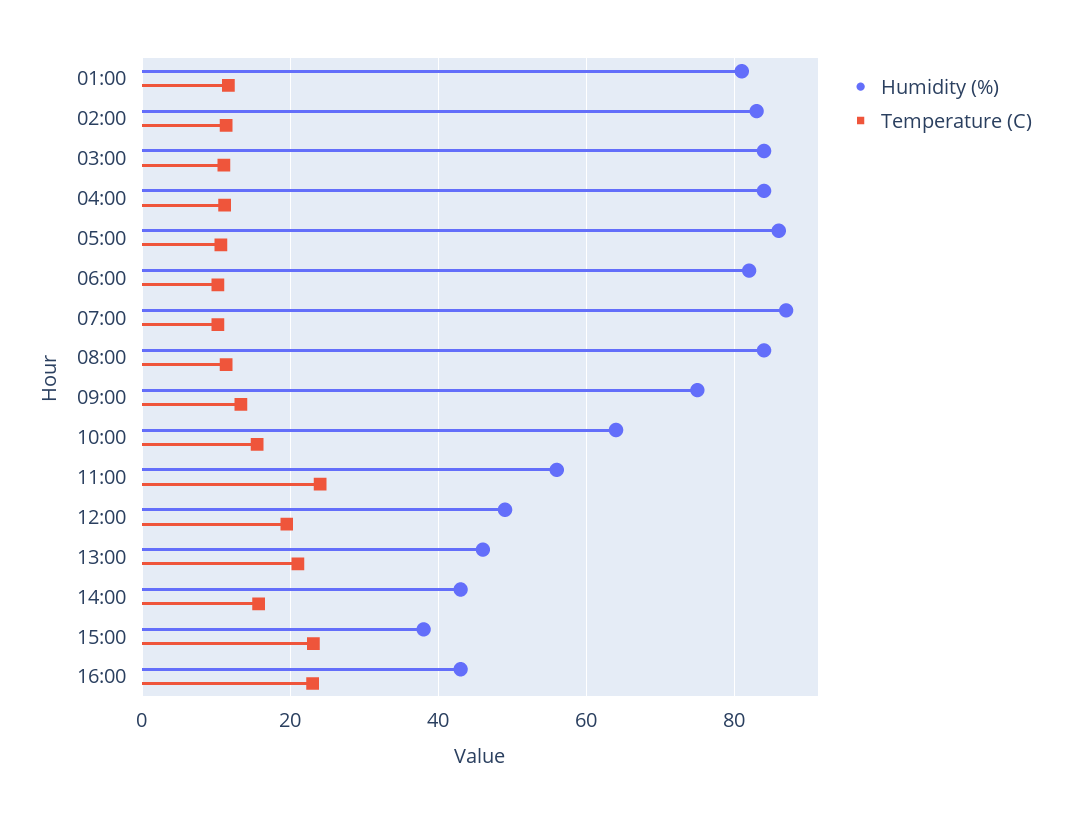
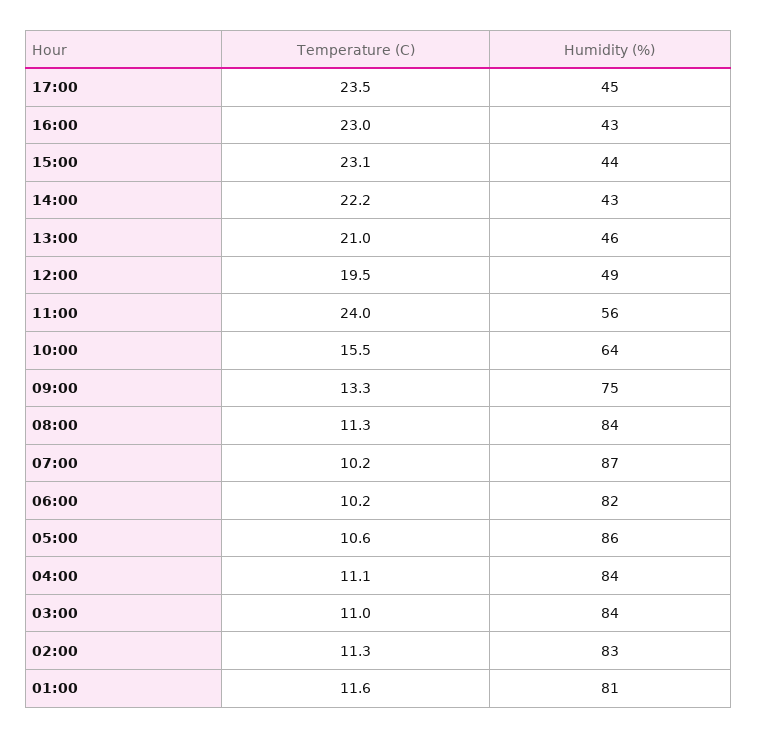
Temperature (C), 14:00: 16 -> 22.2
Humidity (%), 15:00: 38 -> 44
Temperature (C), 17:00: none -> 23.5
Humidity (%), 17:00: none -> 45

